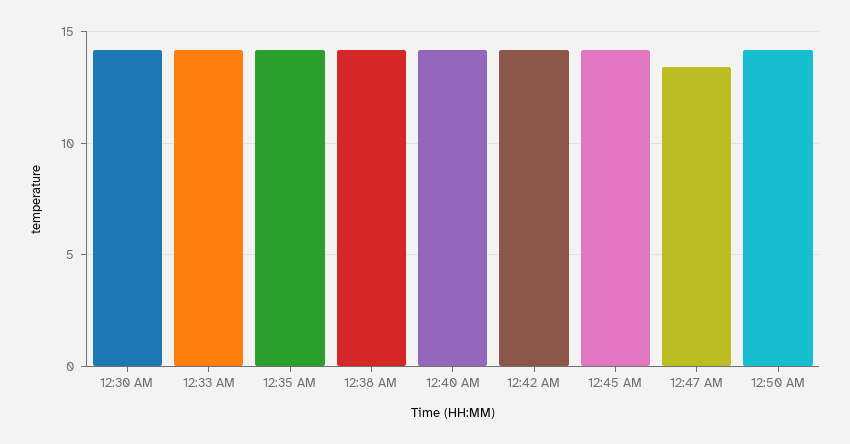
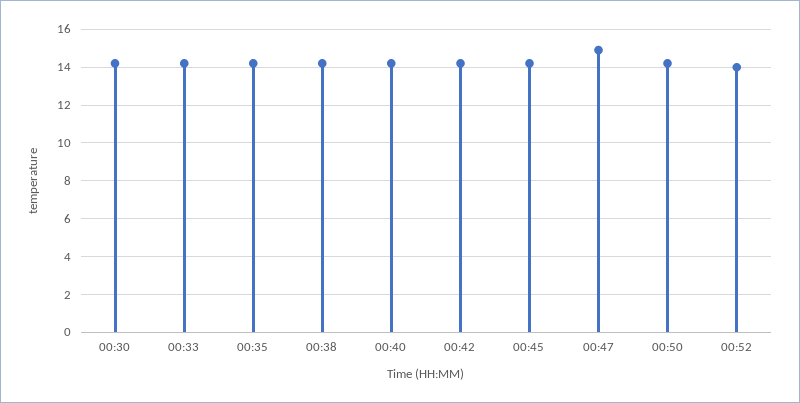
12:47 AM: 13.5 -> 15
00:52: none -> 14

